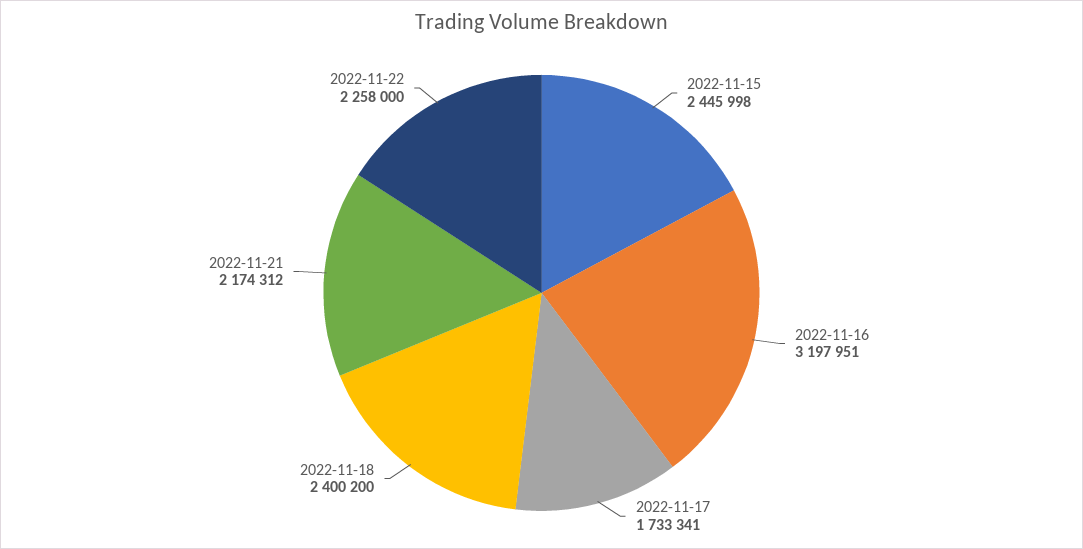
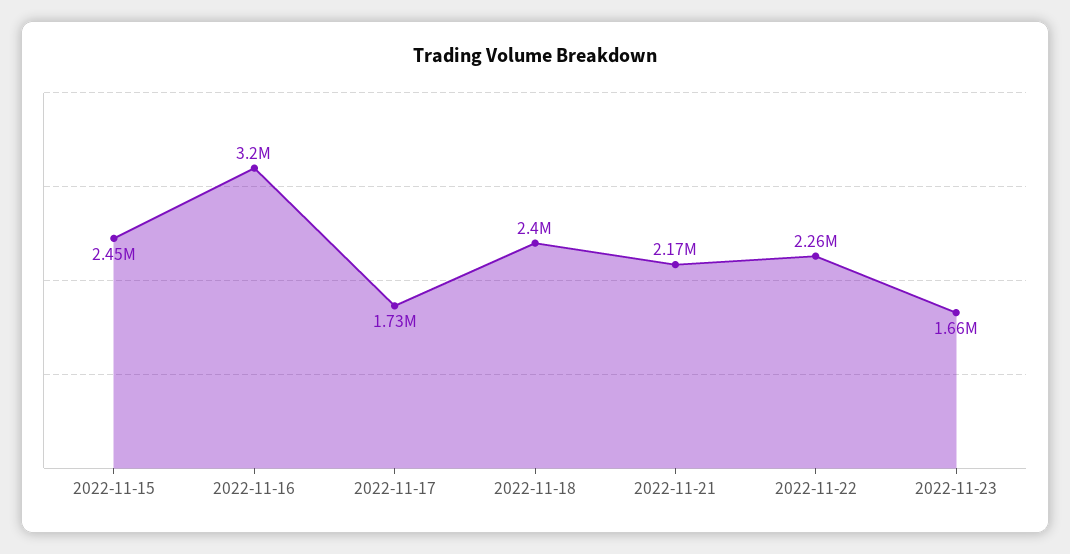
2022-11-23: none -> 1660000

